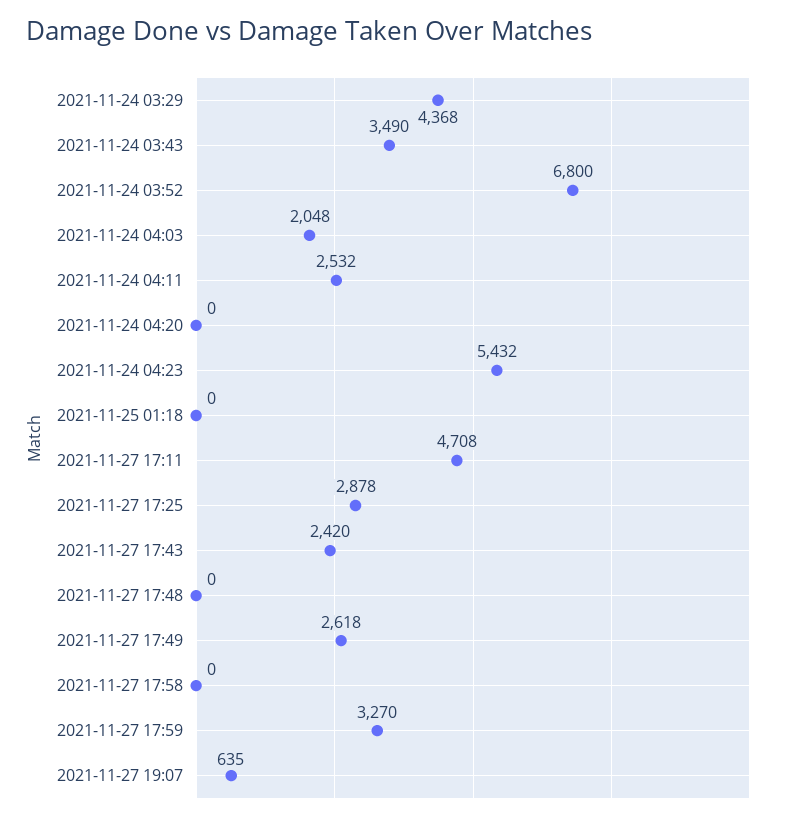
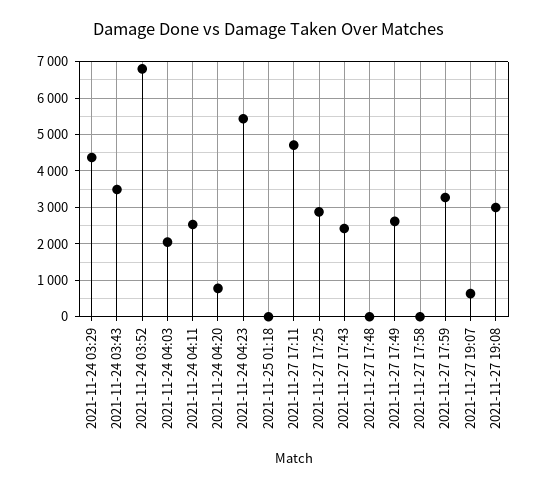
2021-11-24 04:20: 0 -> 800
2021-11-27 19:08: none -> 3000

